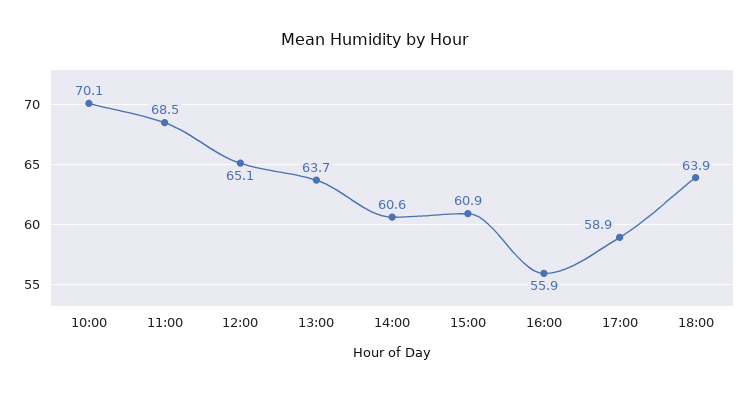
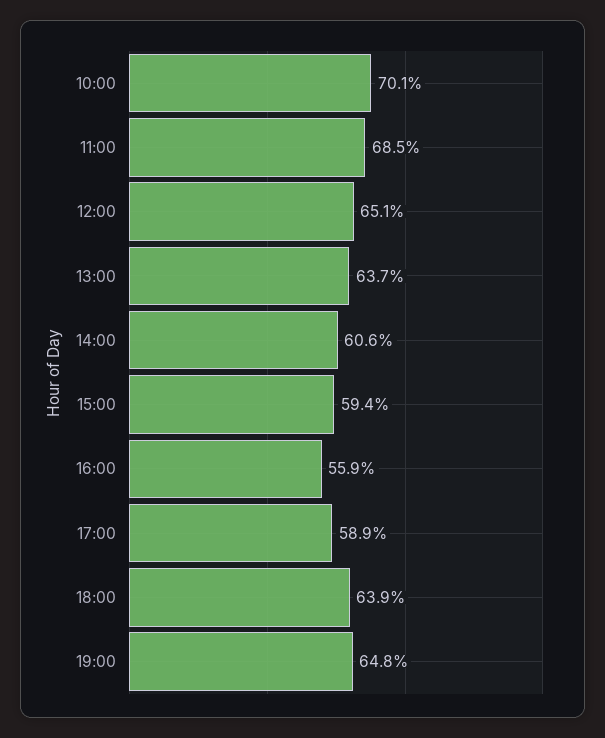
15:00: 60.9 -> 59.4
19:00: none -> 64.8

